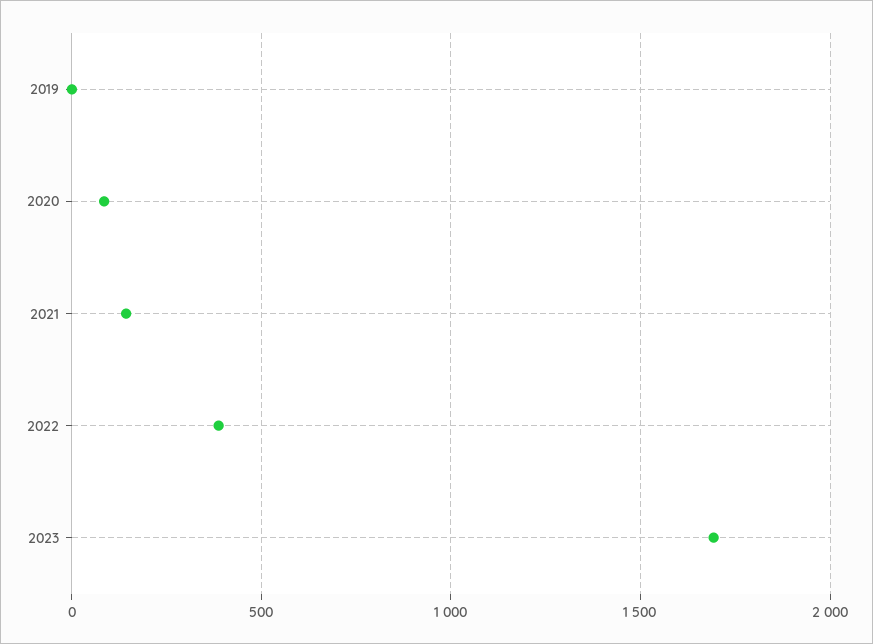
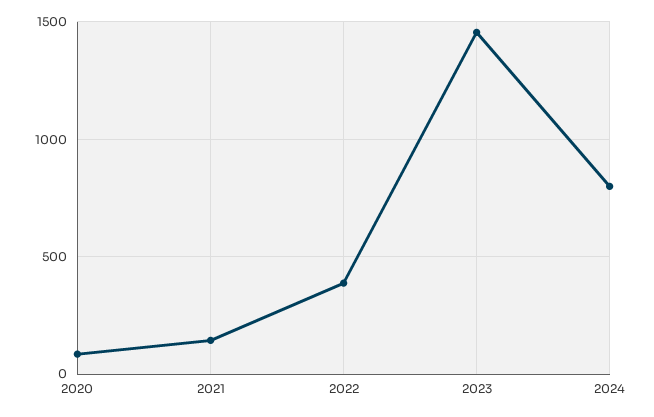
2019: 0 -> none
2023: 1700 -> 1450
2024: none -> 800

